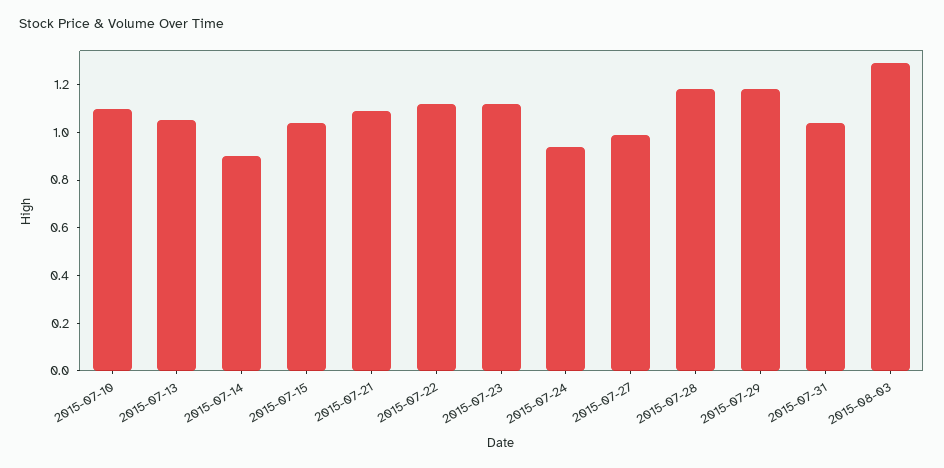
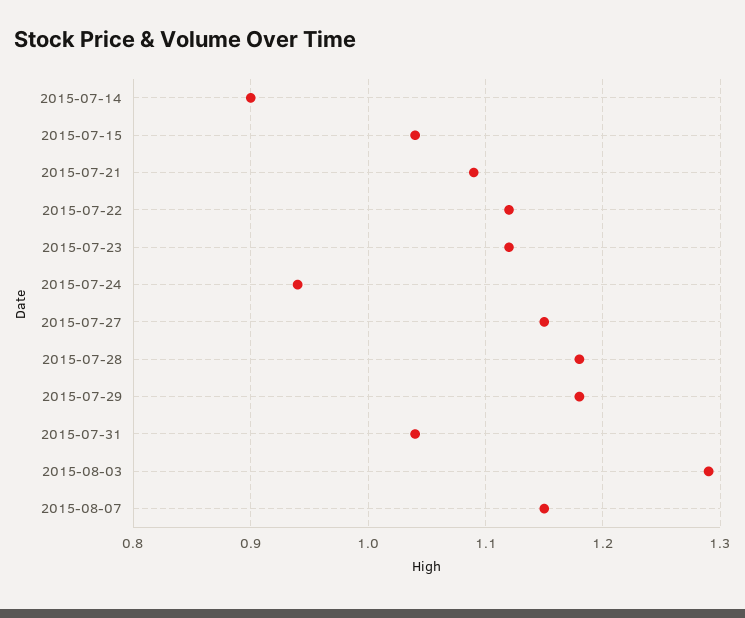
2015-07-10: 1.1 -> none
2015-07-13: 1.05 -> none
2015-07-27: 1 -> 1.15
2015-08-07: none -> 1.15

